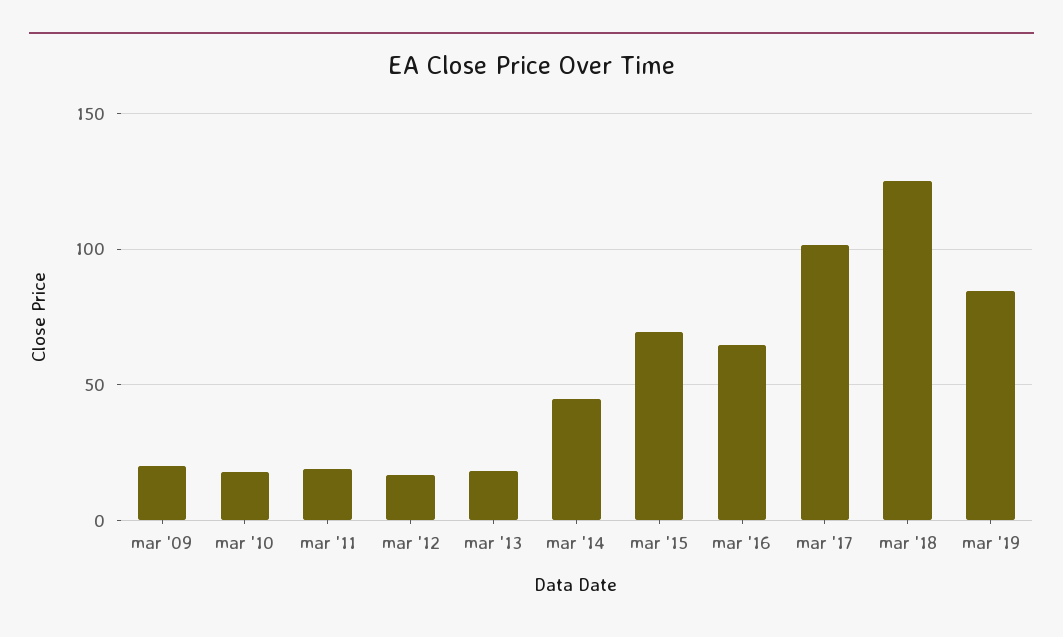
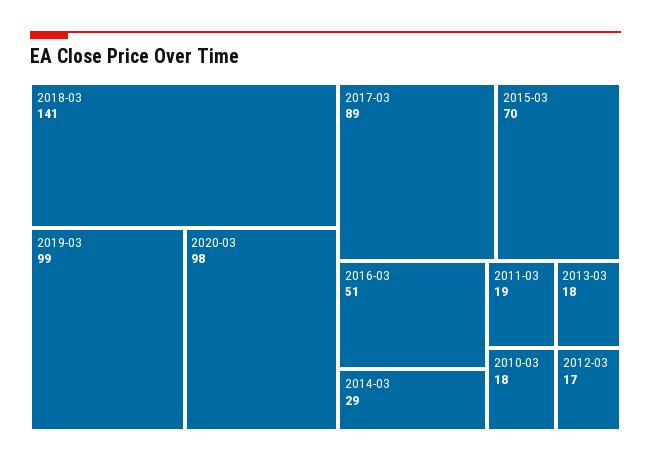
mar '09: 20 -> none
mar '14: 45 -> 29
mar '16: 65 -> 51
mar '17: 100 -> 89
mar '18: 125 -> 141
mar '19: 85 -> 99
2020-03: none -> 98

